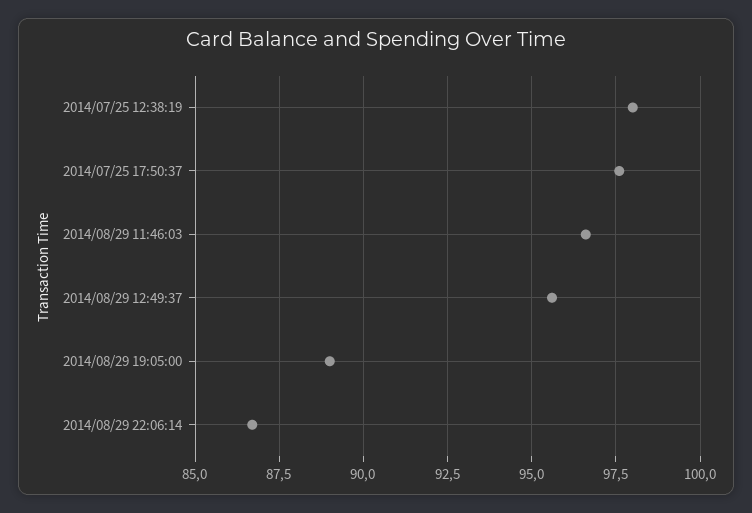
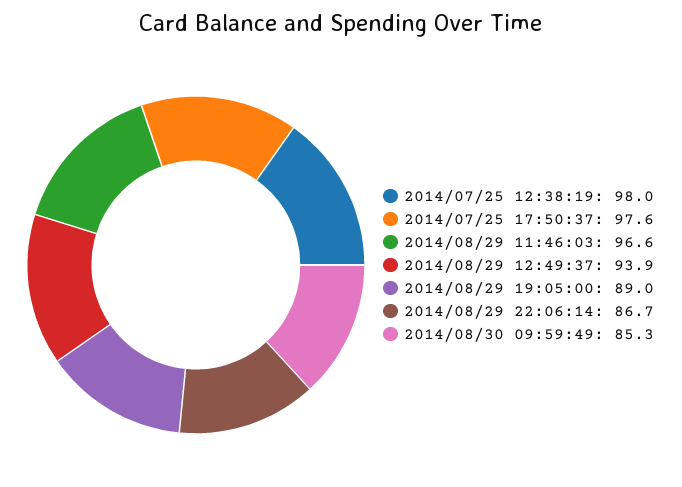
2014/08/29 12:49:37: 95.5 -> 93.9
2014/08/30 09:59:49: none -> 85.3

